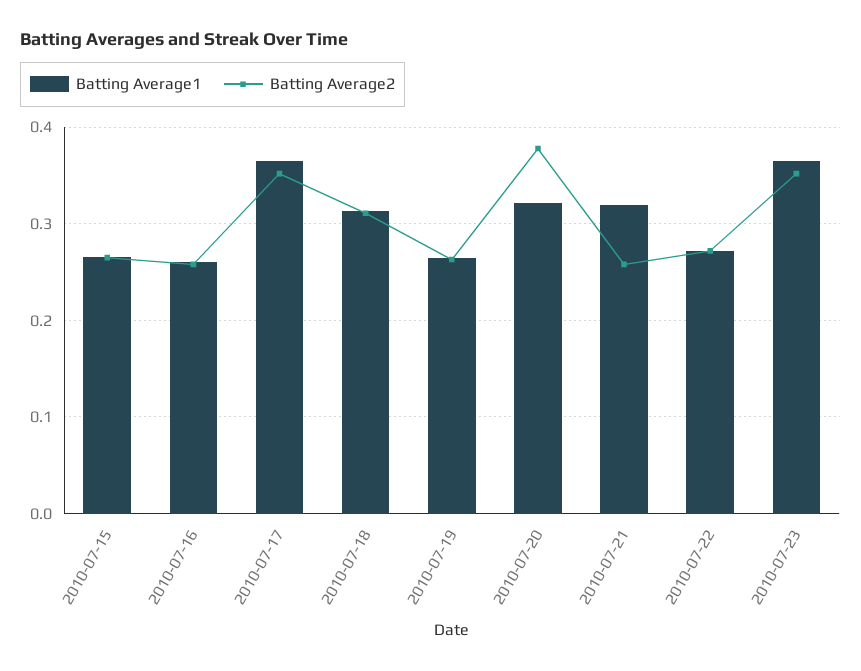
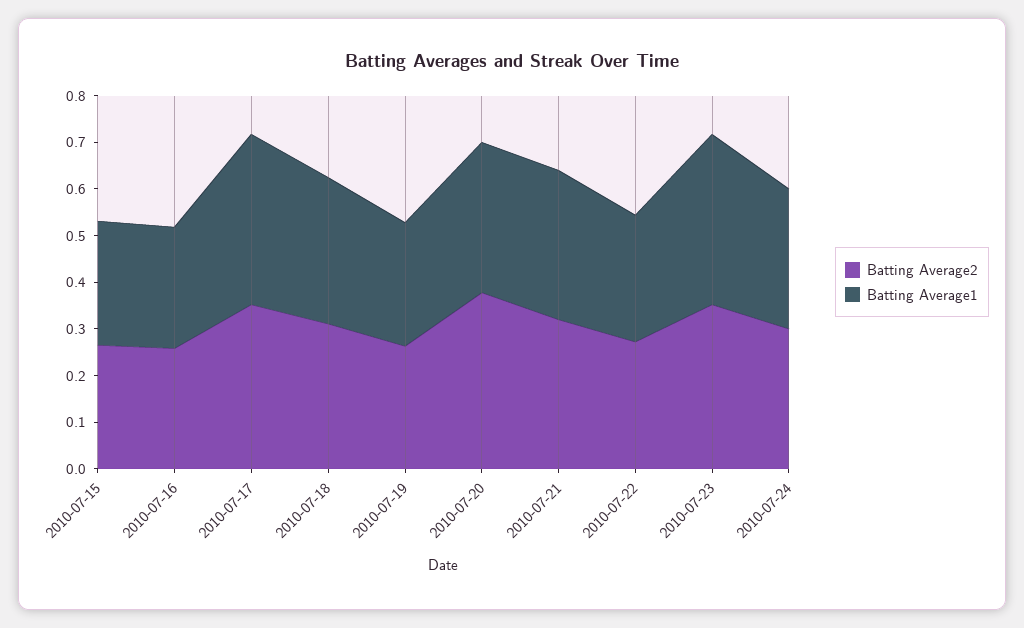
Batting Average2, 2010-07-21: 0.26 -> 0.32
Batting Average2, 2010-07-24: none -> 0.3
Batting Average1, 2010-07-24: none -> 0.3

